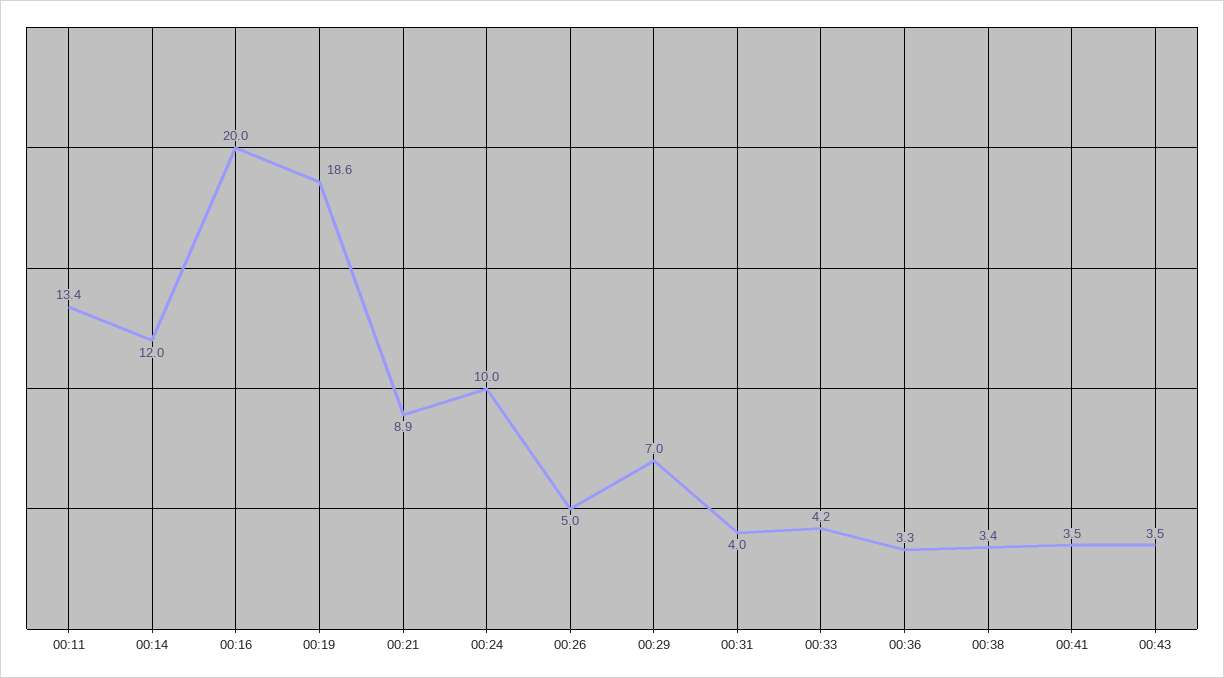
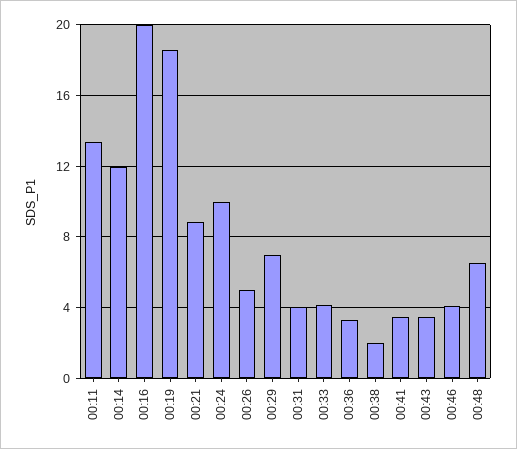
00:38: 3.4 -> 2
00:46: none -> 4
00:48: none -> 6.5

